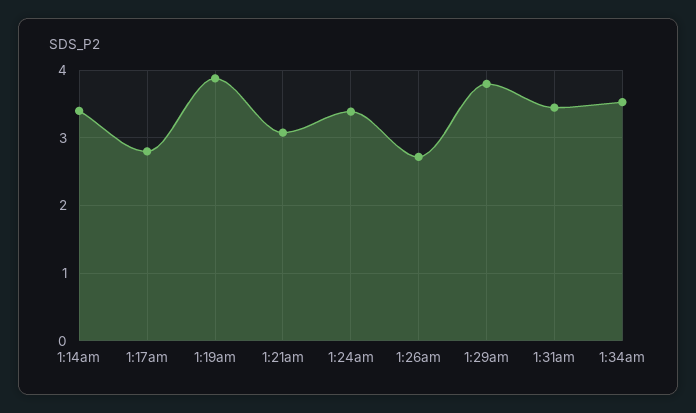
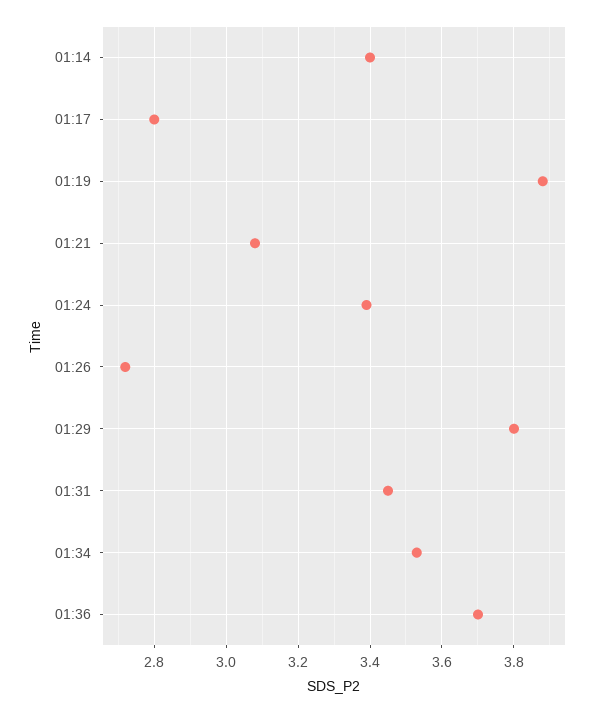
01:36: none -> 3.7

